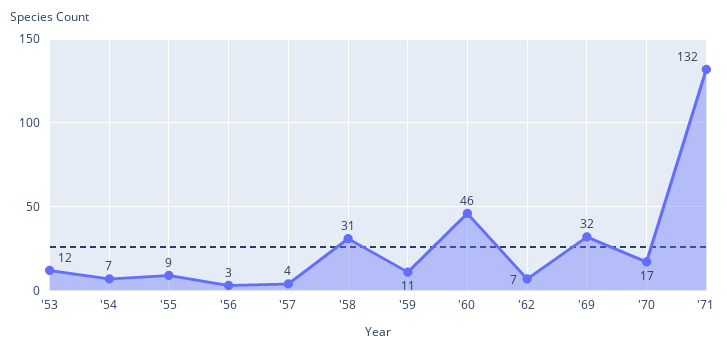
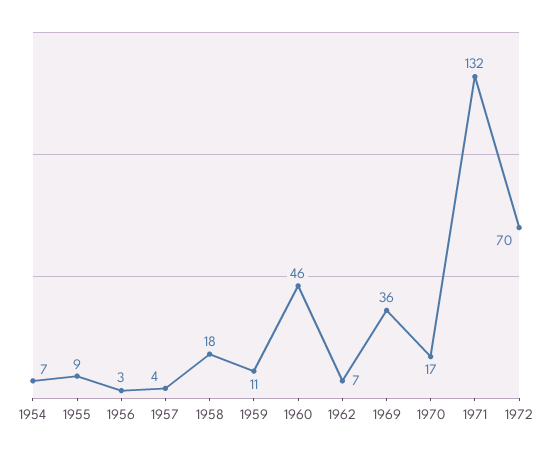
'53: 12 -> none
'58: 31 -> 18
'69: 32 -> 36
1972: none -> 70

